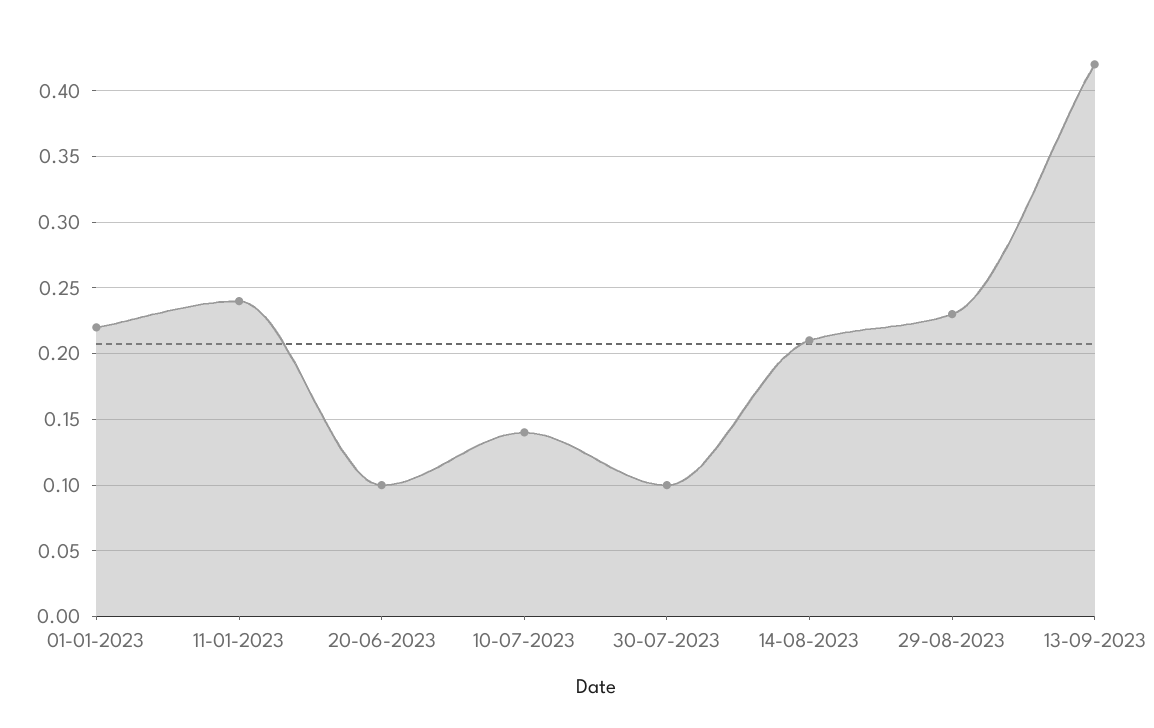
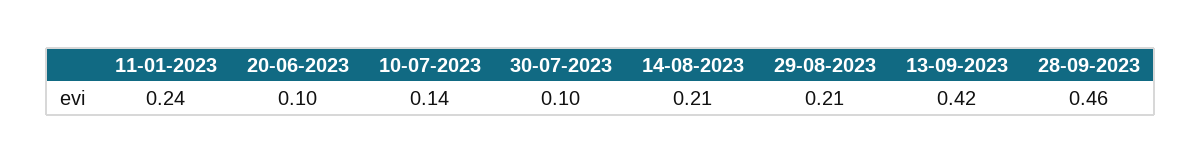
01-01-2023: 0.22 -> none
29-08-2023: 0.23 -> 0.21
28-09-2023: none -> 0.46

